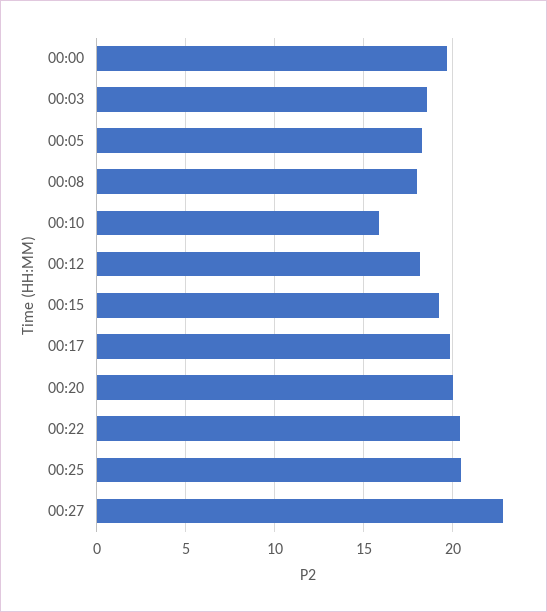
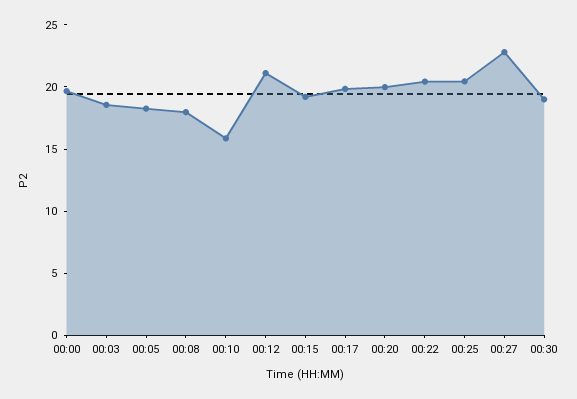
00:12: 18 -> 21
00:30: none -> 19

